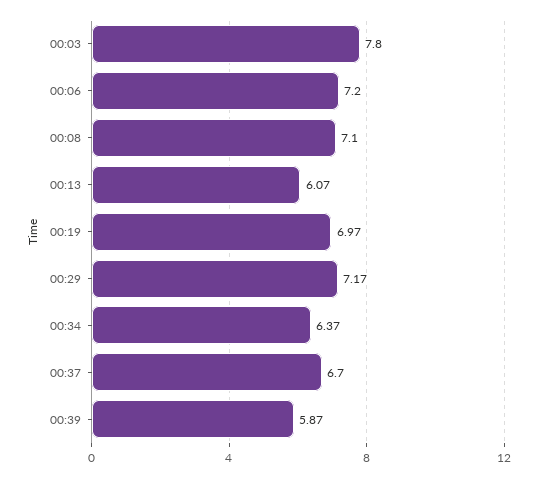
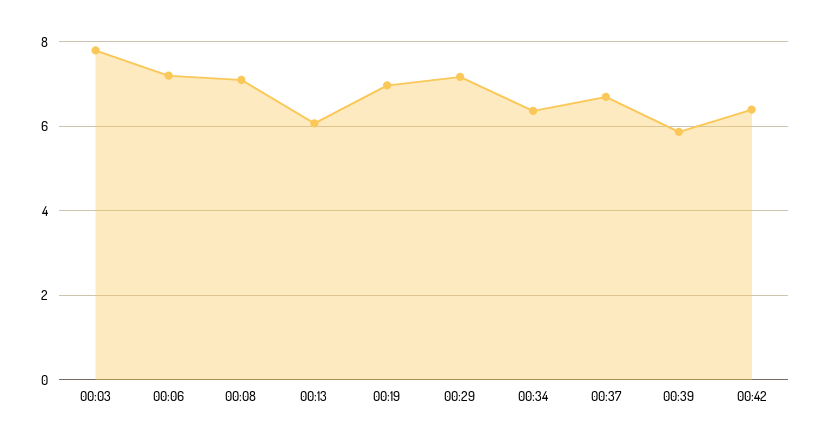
00:42: none -> 6.4

